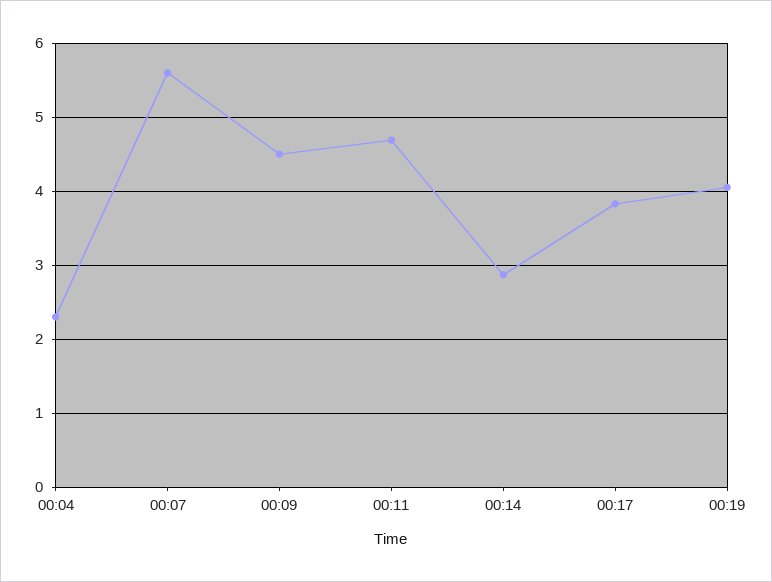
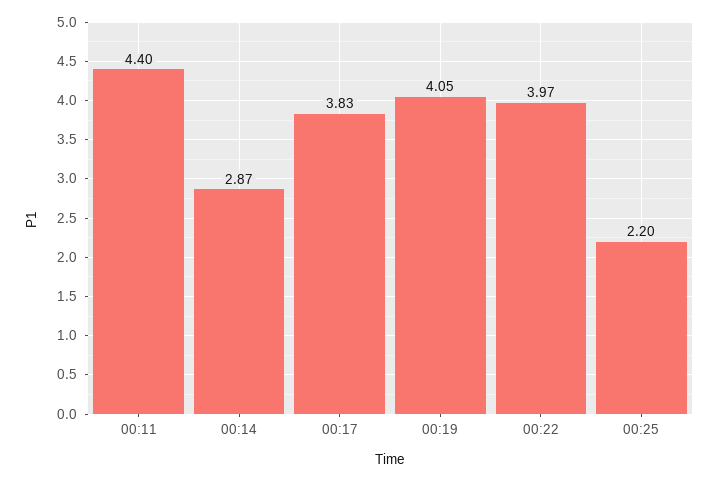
00:04: 2.3 -> none
00:07: 5.6 -> none
00:09: 4.5 -> none
00:11: 4.7 -> 4.4
00:22: none -> 3.97
00:25: none -> 2.2

